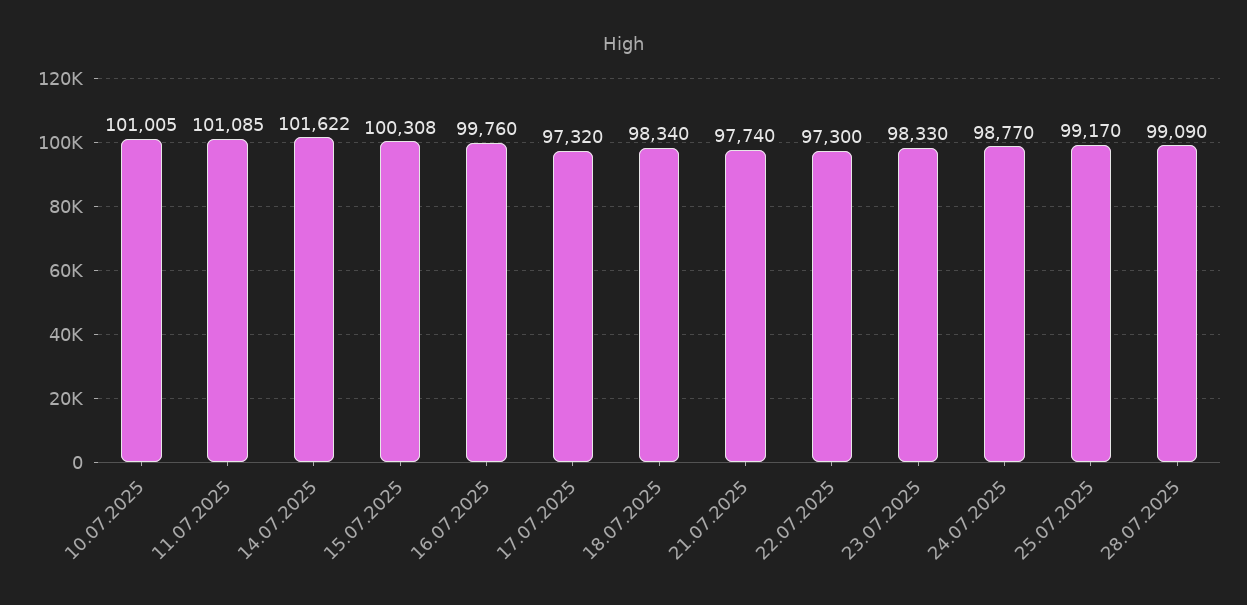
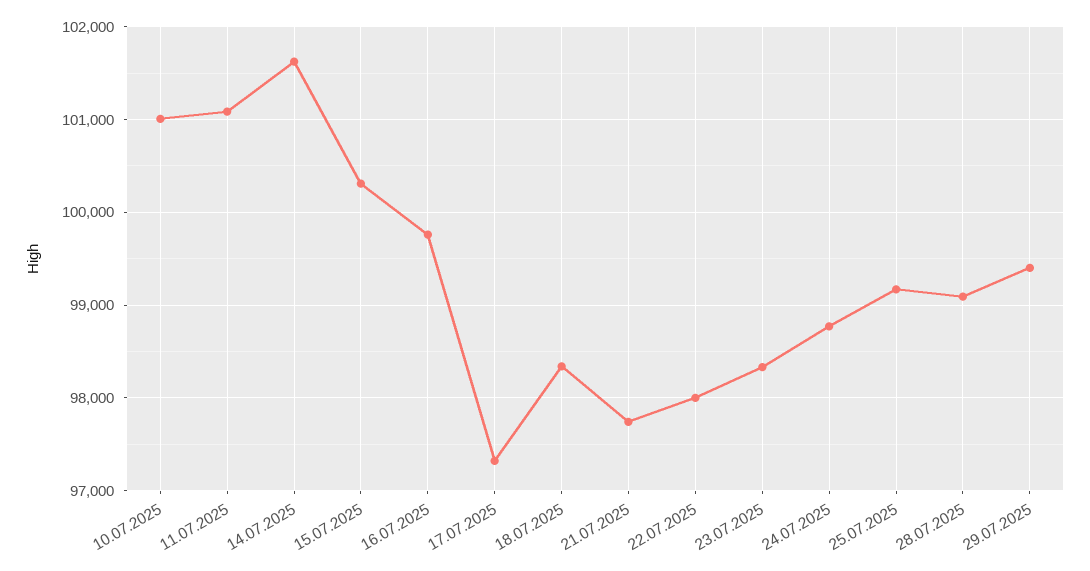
22.07.2025: 97300 -> 98000
29.07.2025: none -> 99400

